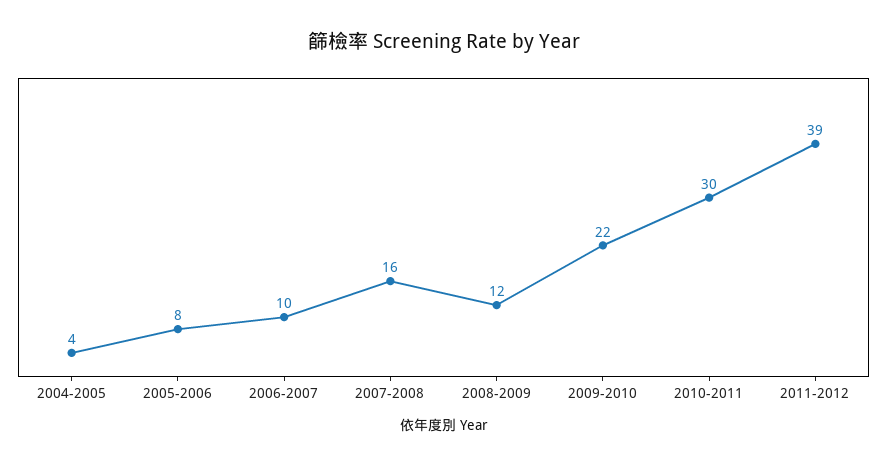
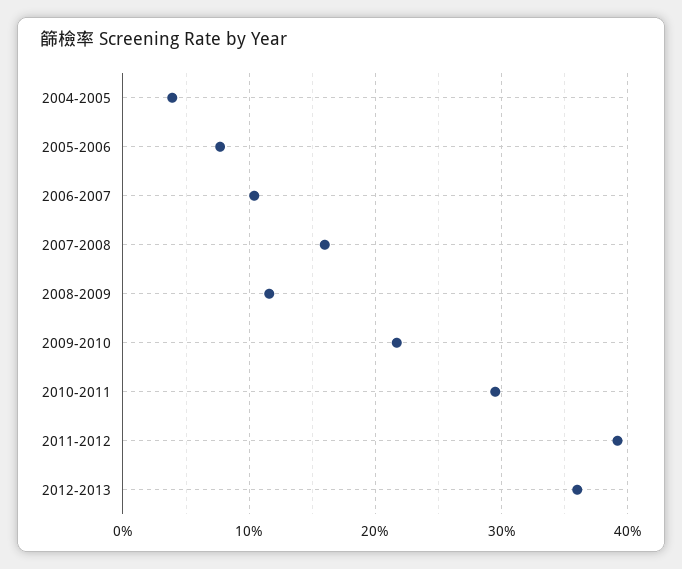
2012-2013: none -> 36

